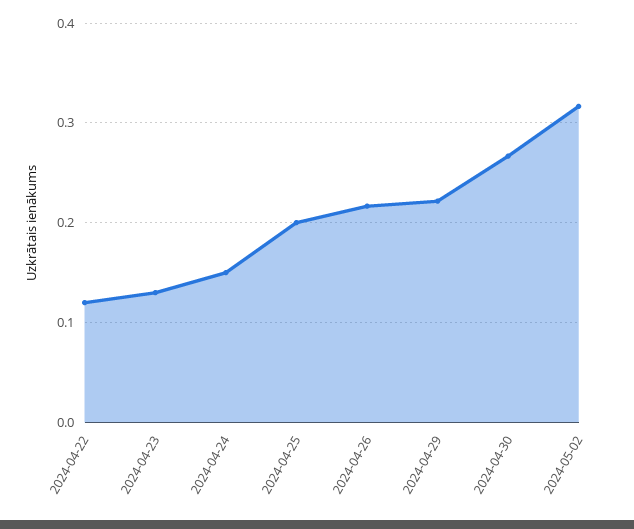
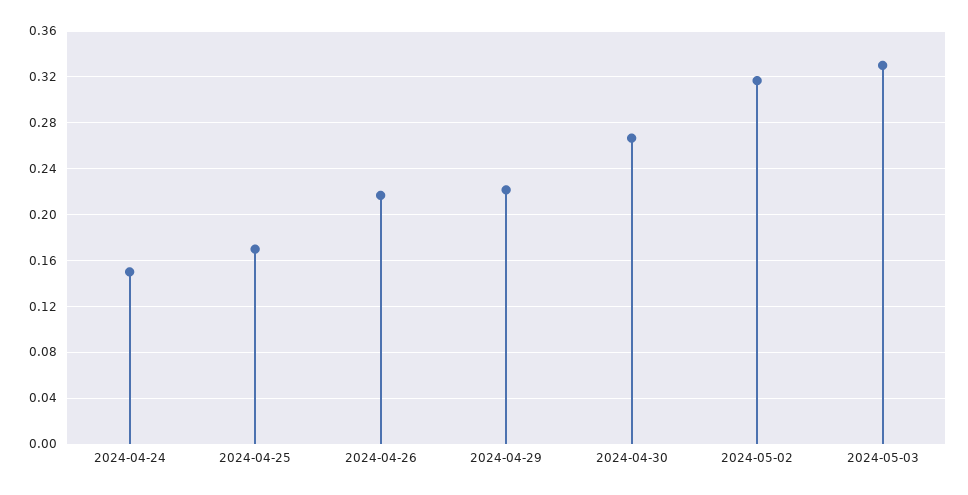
2024-04-22: 0.12 -> none
2024-04-23: 0.13 -> none
2024-04-25: 0.2 -> 0.17
2024-05-03: none -> 0.33

